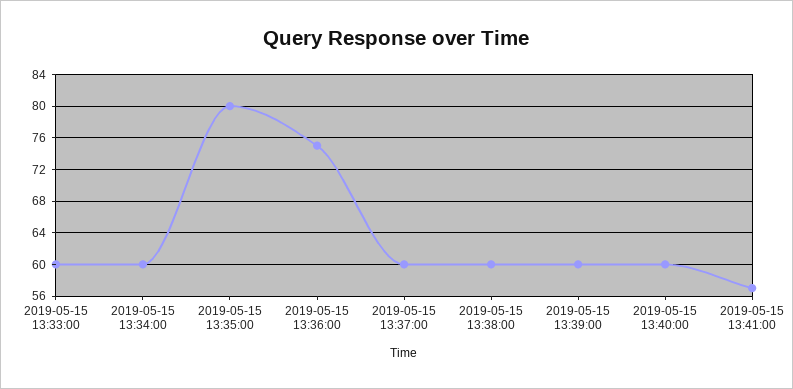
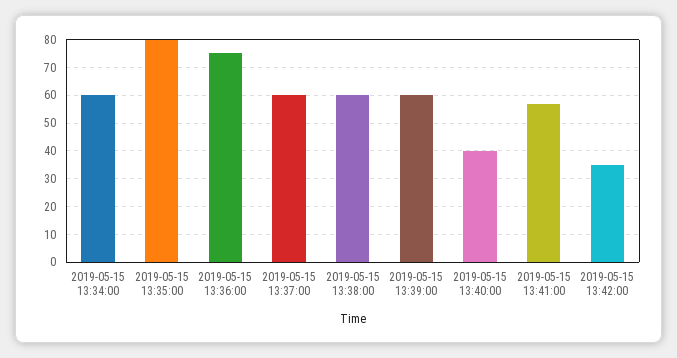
2019-05-15 13:33:00: 60 -> none
2019-05-15 13:40:00: 60 -> 40
2019-05-15 13:42:00: none -> 35

